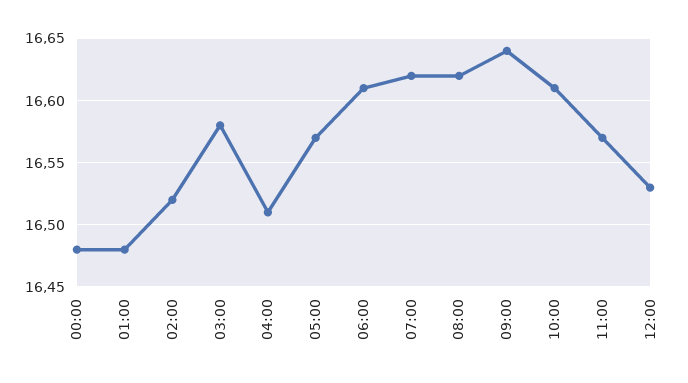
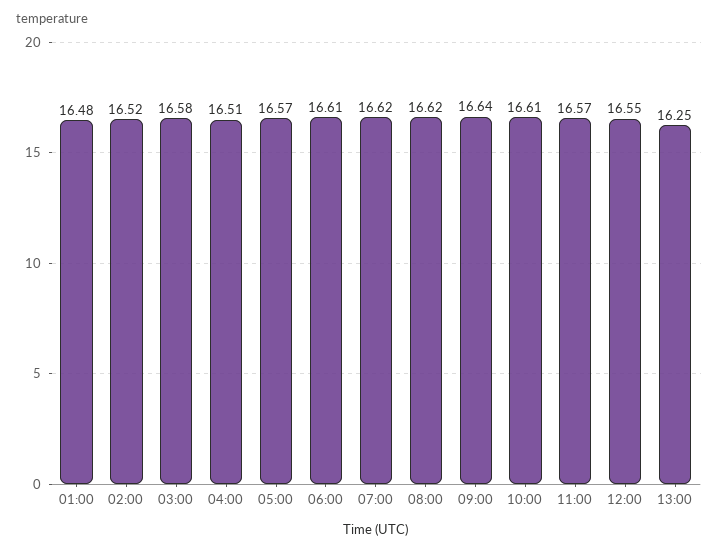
00:00: 16.48 -> none
12:00: 16.53 -> 16.55
13:00: none -> 16.25

